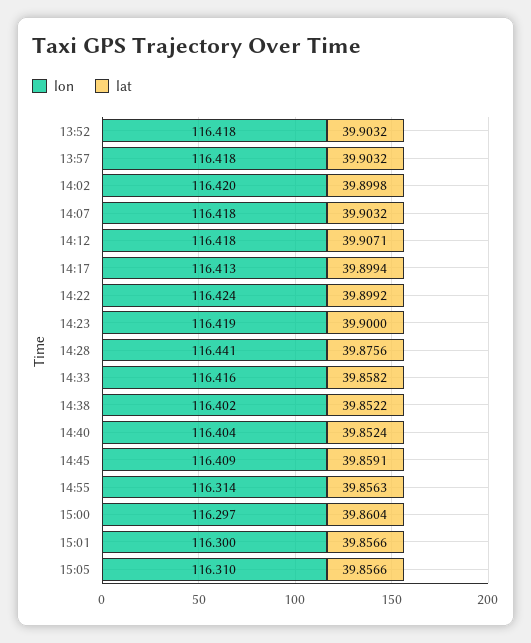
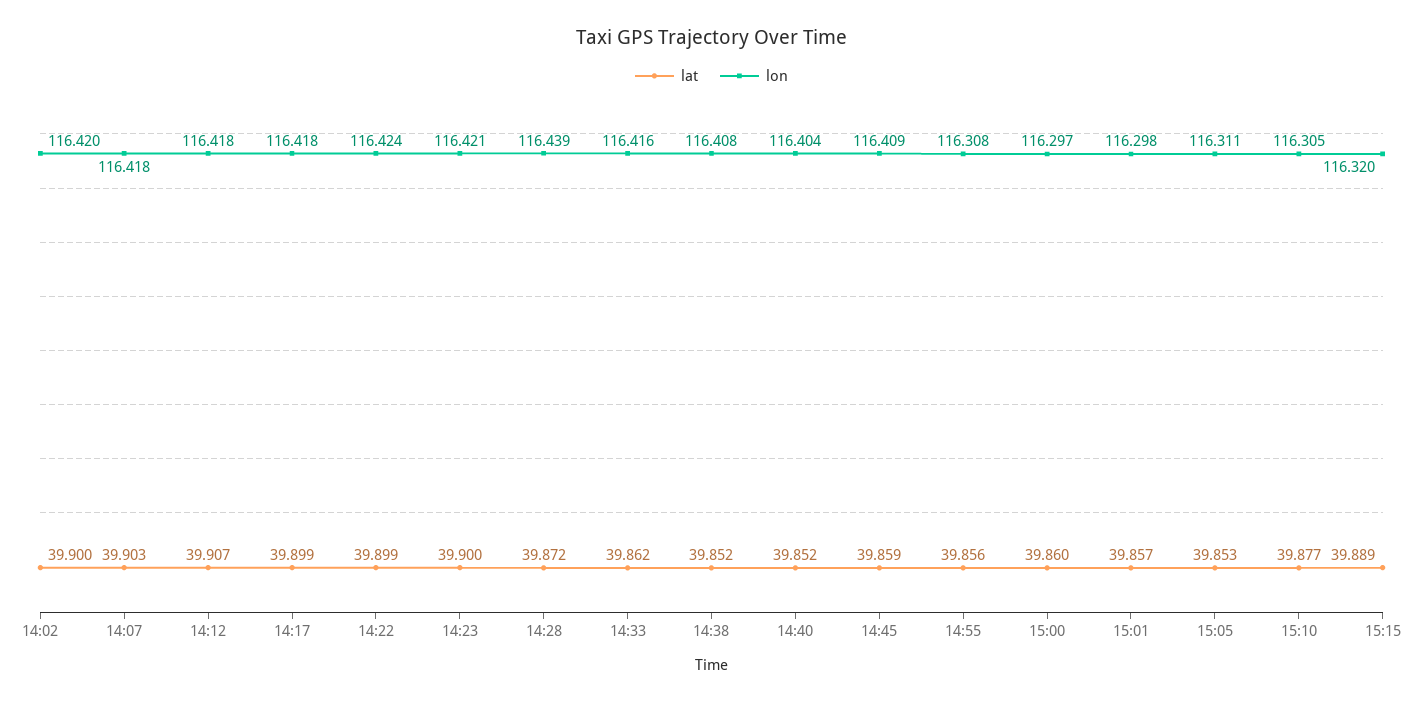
lon, 13:52: 116.418 -> none
lat, 13:52: 39.9032 -> none
lon, 13:57: 116.418 -> none
lat, 13:57: 39.9032 -> none
lon, 14:17: 116.413 -> 116.418
lon, 14:23: 116.419 -> 116.421
lon, 14:28: 116.441 -> 116.439
lat, 14:28: 39.8756 -> 39.872
lat, 14:33: 39.8582 -> 39.862
lon, 14:38: 116.402 -> 116.408
lon, 14:55: 116.314 -> 116.308
lon, 15:01: 116.3 -> 116.298
lon, 15:05: 116.31 -> 116.311
lat, 15:05: 39.8566 -> 39.853
lat, 15:10: none -> 39.877
lon, 15:10: none -> 116.305
lat, 15:15: none -> 39.889
lon, 15:15: none -> 116.32

